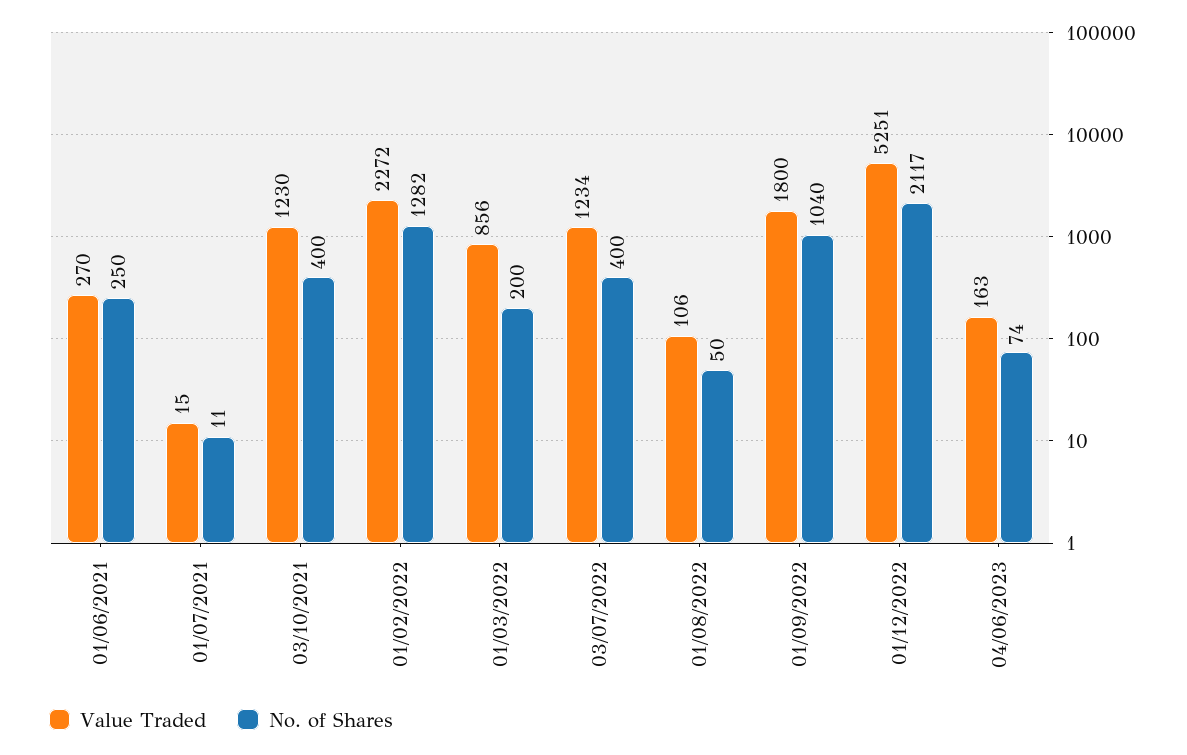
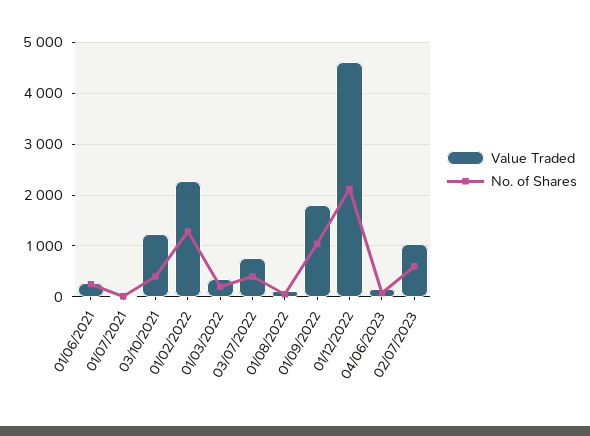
Value Traded, 01/03/2022: 856 -> 400
Value Traded, 03/07/2022: 1234 -> 800
Value Traded, 01/12/2022: 5251 -> 4600
Value Traded, 02/07/2023: none -> 1000
No. of Shares, 02/07/2023: none -> 600

